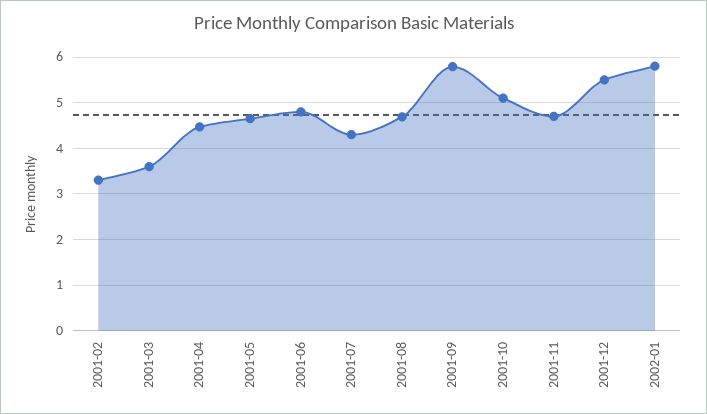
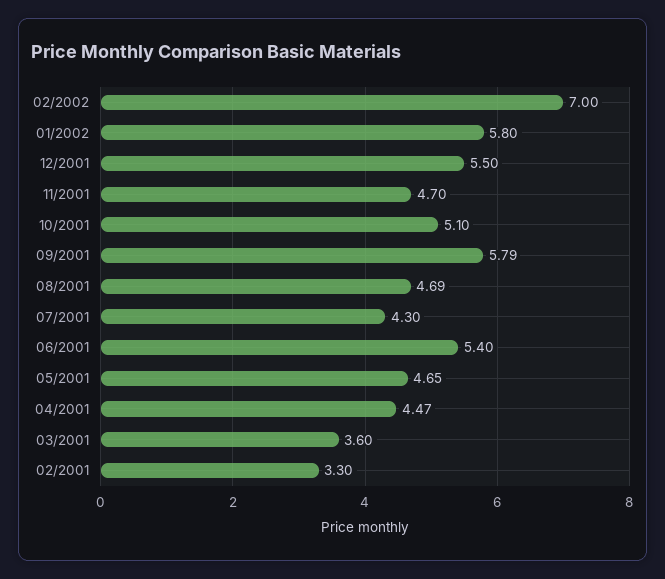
2001-06: 4.8 -> 5.4
02/2002: none -> 7

